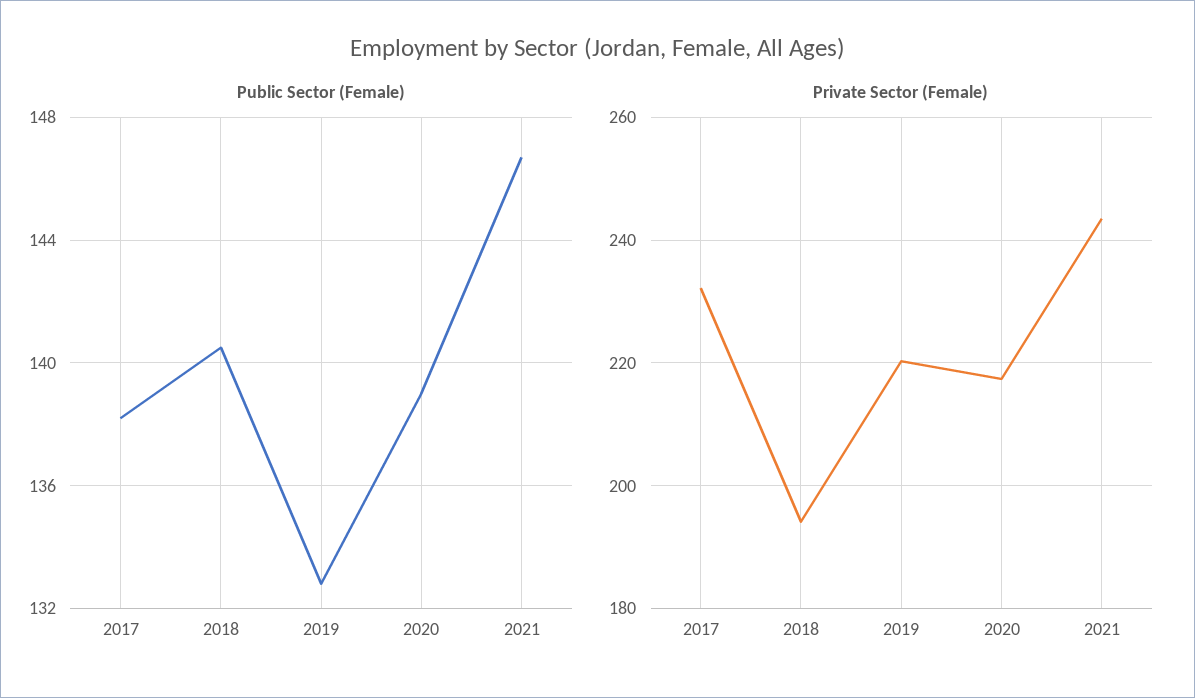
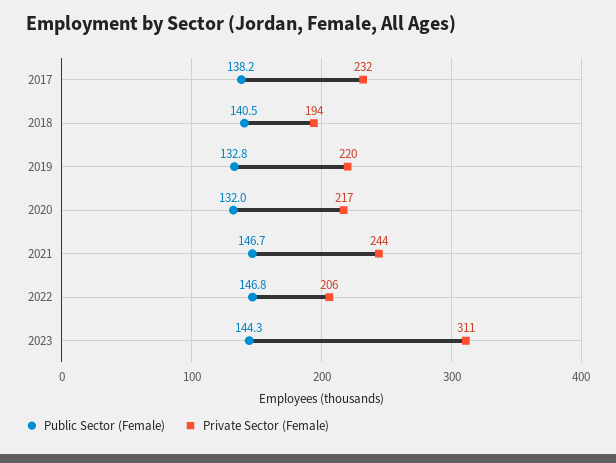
Public Sector (Female), 2020: 139 -> 132
Public Sector (Female), 2022: none -> 146.8
Private Sector (Female), 2022: none -> 206
Public Sector (Female), 2023: none -> 144.3
Private Sector (Female), 2023: none -> 311

